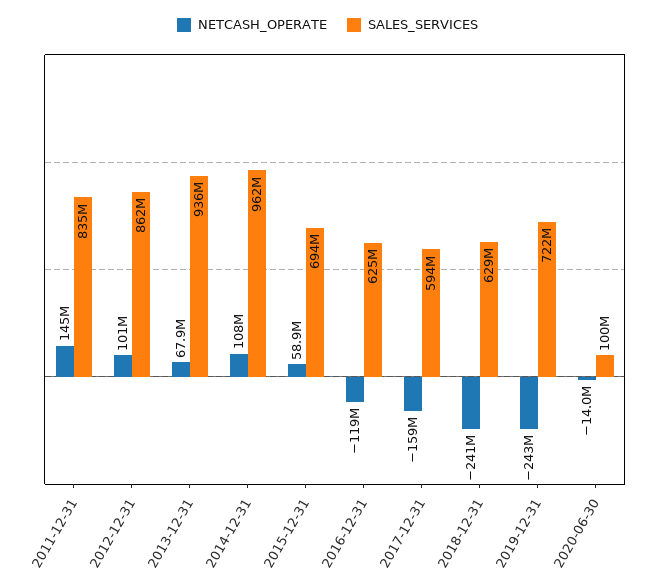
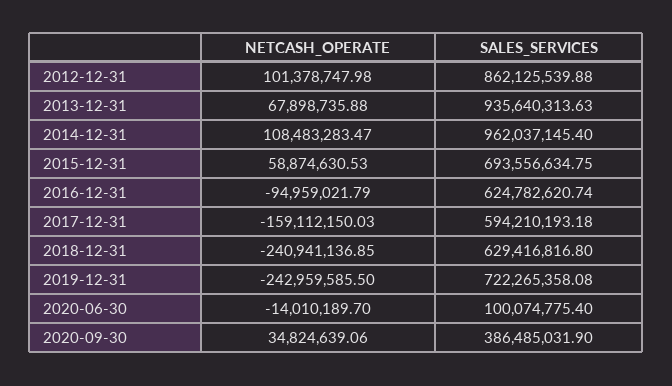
NETCASH_OPERATE, 2011-12-31: 145000000 -> none
SALES_SERVICES, 2011-12-31: 835000000 -> none
NETCASH_OPERATE, 2016-12-31: -119000000 -> -94959021.79
NETCASH_OPERATE, 2020-09-30: none -> 34824639.06
SALES_SERVICES, 2020-09-30: none -> 386485031.9

